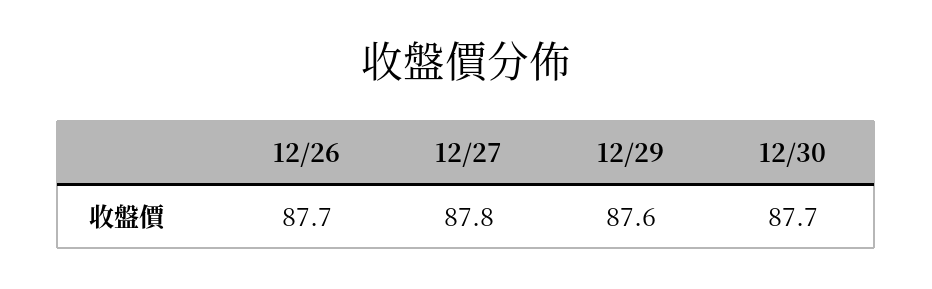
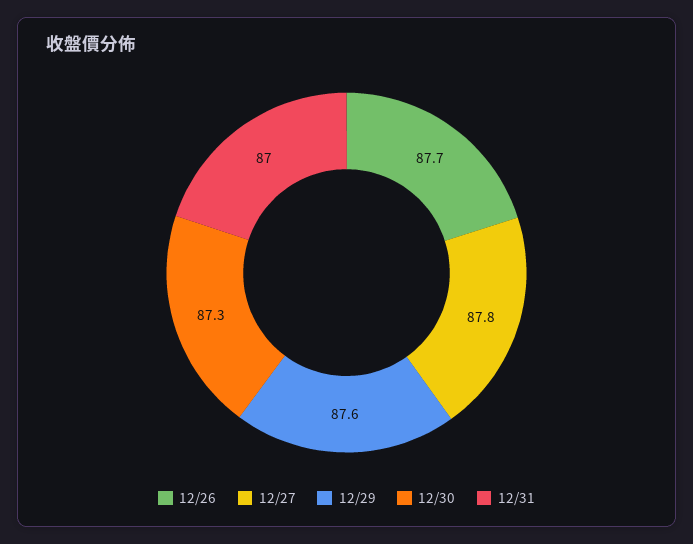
12/30: 87.7 -> 87.3
12/31: none -> 87

